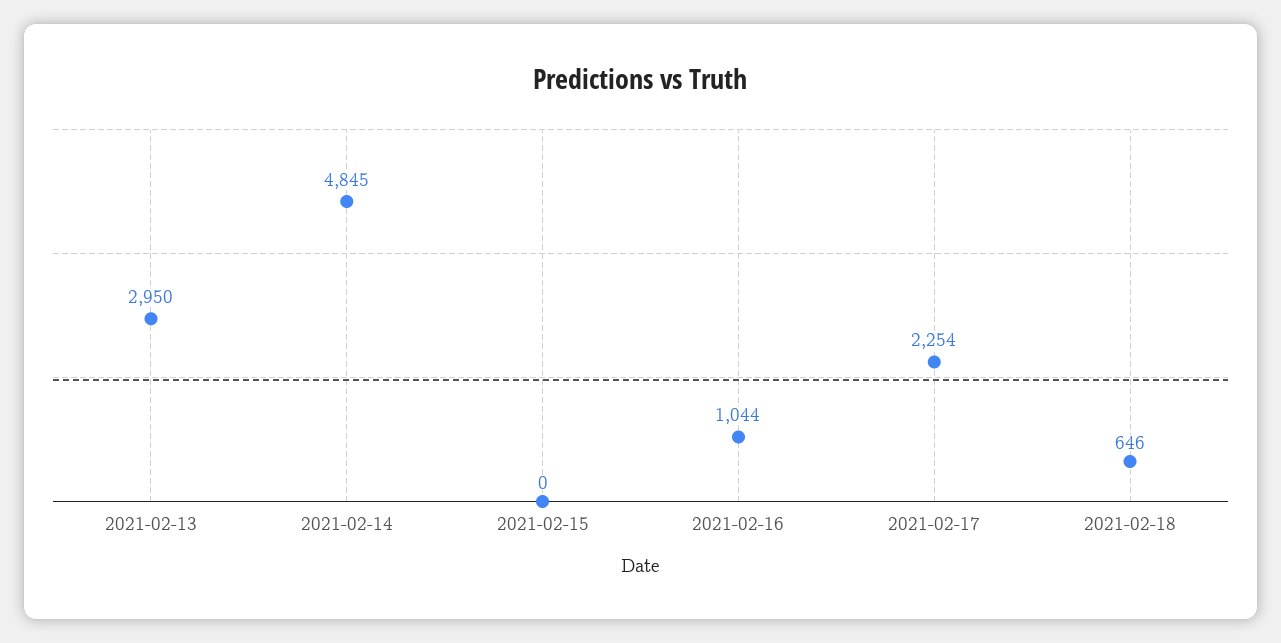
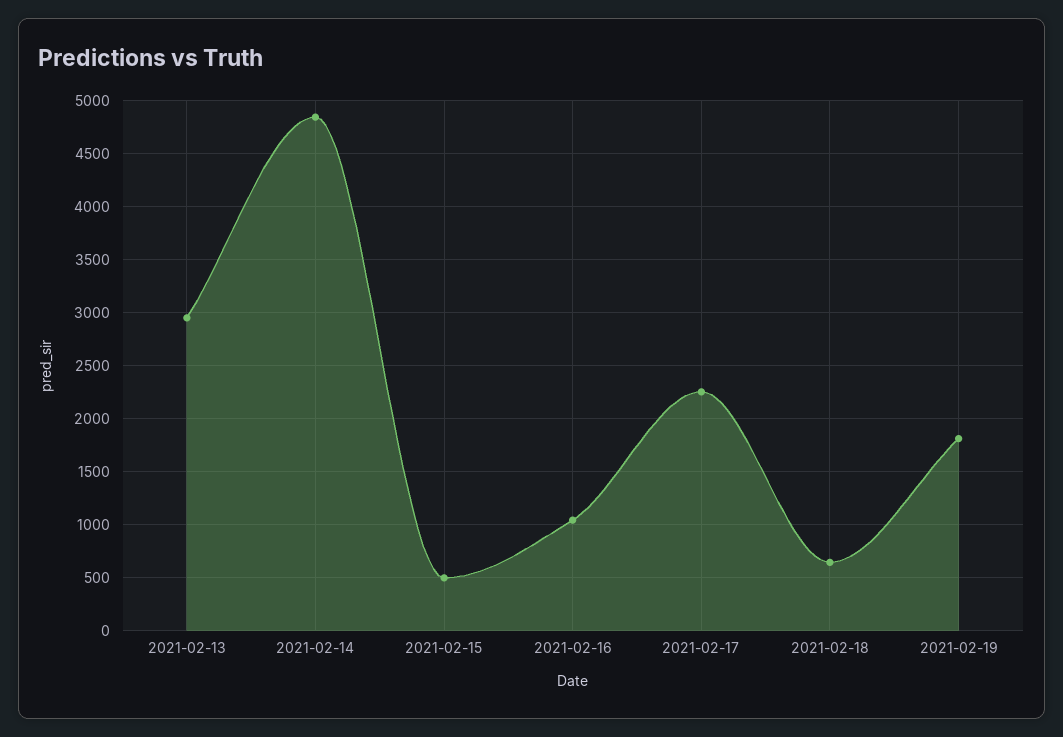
2021-02-15: 0 -> 500
2021-02-19: none -> 1800

